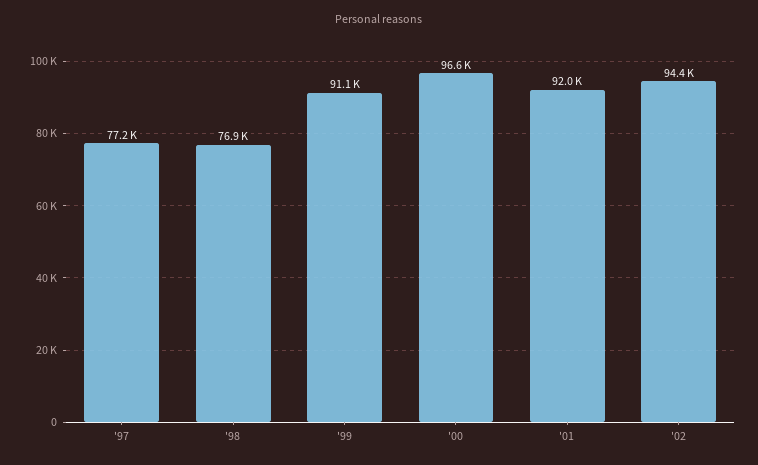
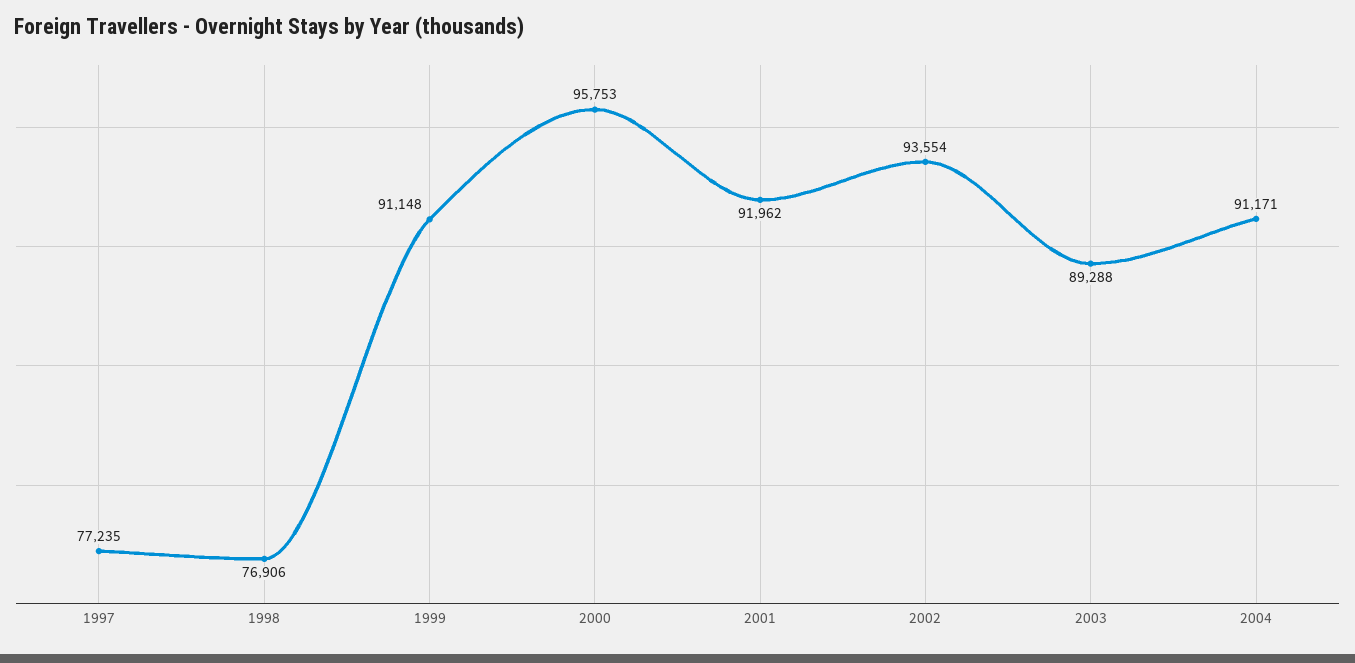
'00: 96600 -> 95753
'02: 94400 -> 93554
2003: none -> 89288
2004: none -> 91171

